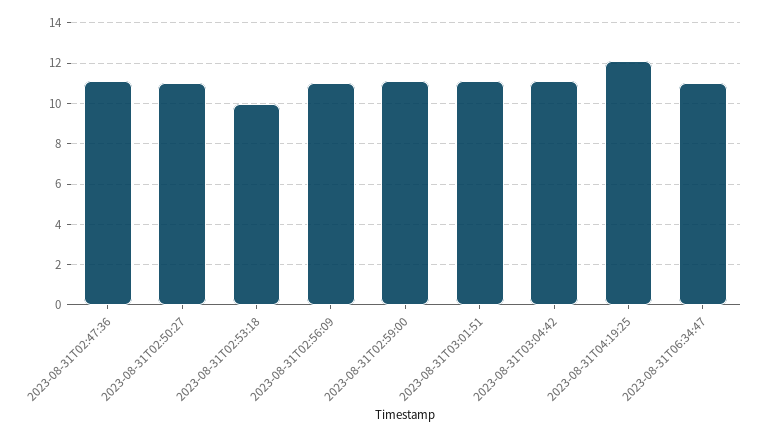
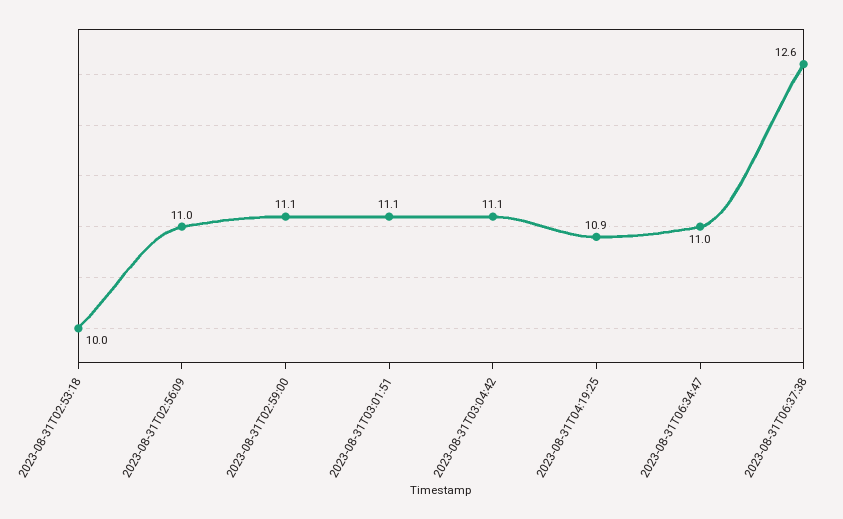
2023-08-31T02:47:36: 11 -> none
2023-08-31T02:50:27: 11 -> none
2023-08-31T04:19:25: 12 -> 10.9
2023-08-31T06:37:38: none -> 12.6

